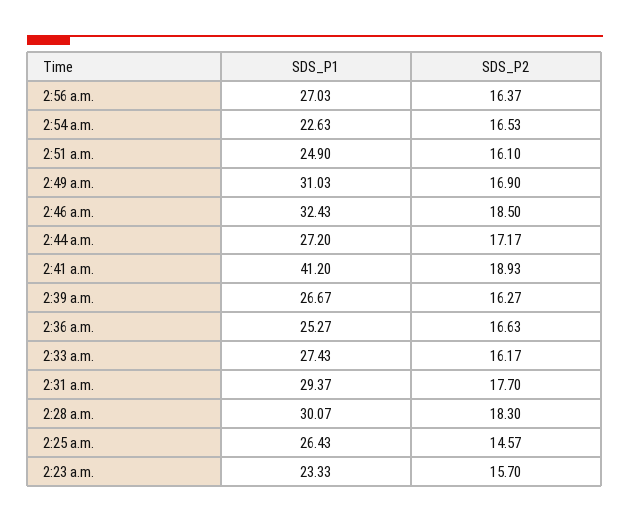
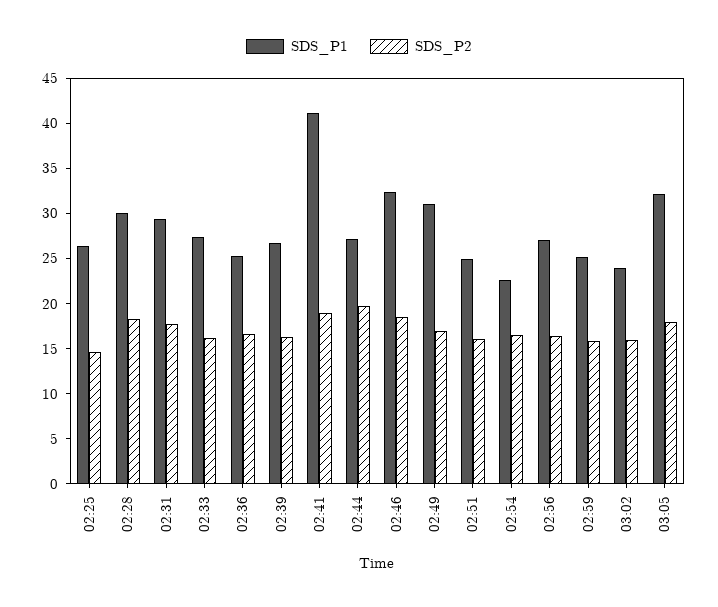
SDS_P2, 2:44 a.m.: 17.17 -> 20
SDS_P1, 2:23 a.m.: 23.33 -> none
SDS_P2, 2:23 a.m.: 15.7 -> none
SDS_P1, 02:59: none -> 25
SDS_P2, 02:59: none -> 16
SDS_P1, 03:02: none -> 24
SDS_P2, 03:02: none -> 16
SDS_P1, 03:05: none -> 32
SDS_P2, 03:05: none -> 18

